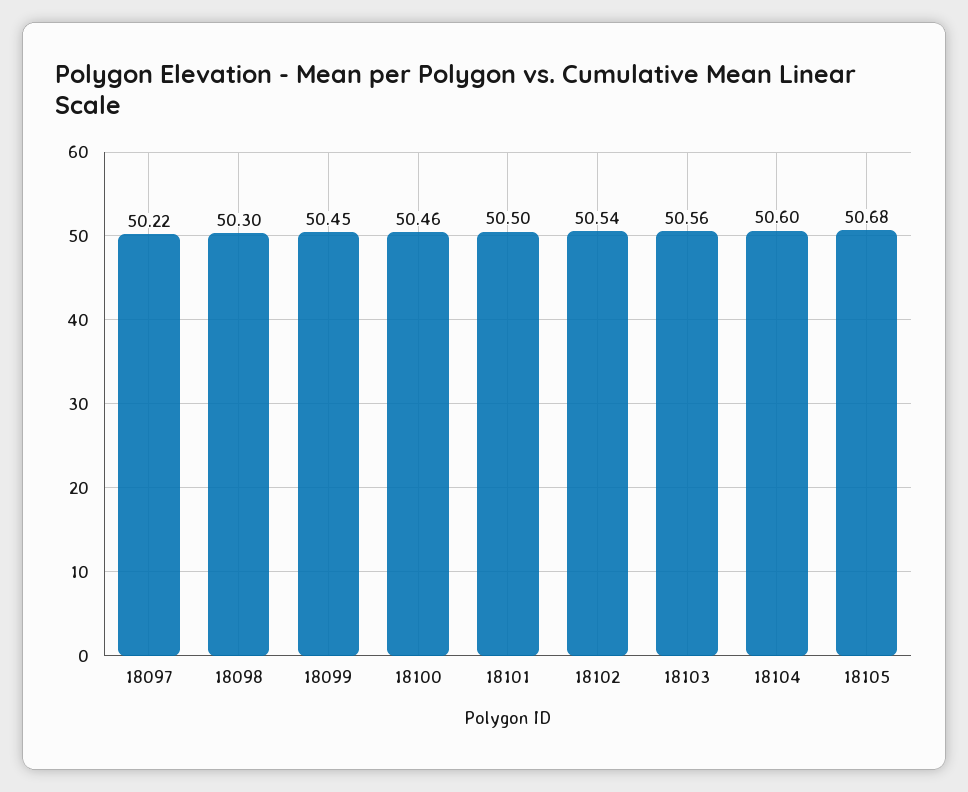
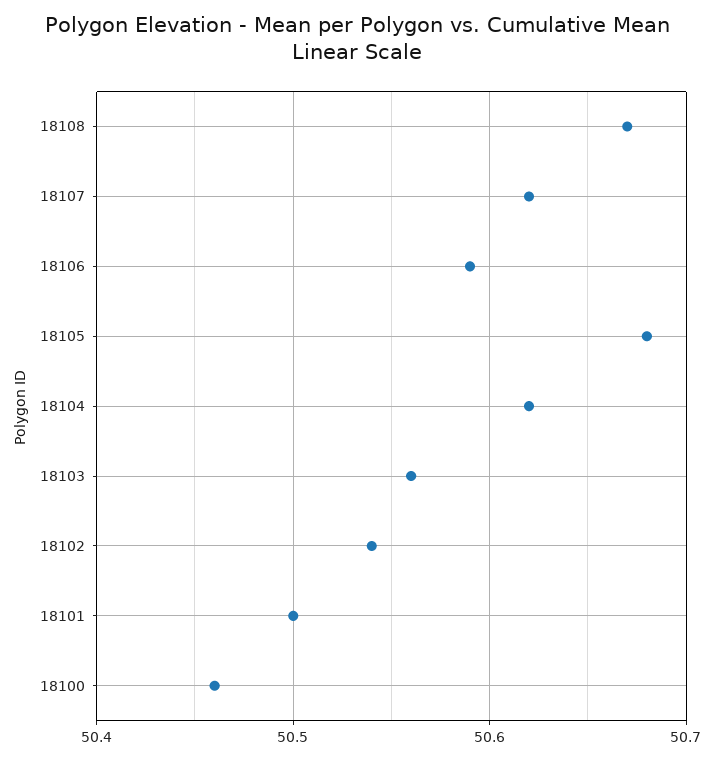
18097: 50.22 -> none
18098: 50.3 -> none
18099: 50.45 -> none
18104: 50.6 -> 50.62
18108: none -> 50.67
18107: none -> 50.62
18106: none -> 50.59

